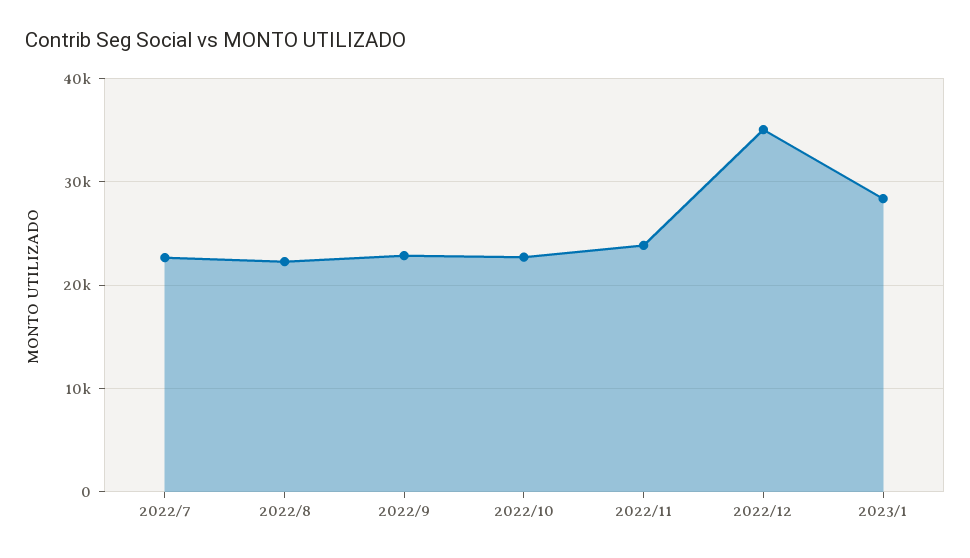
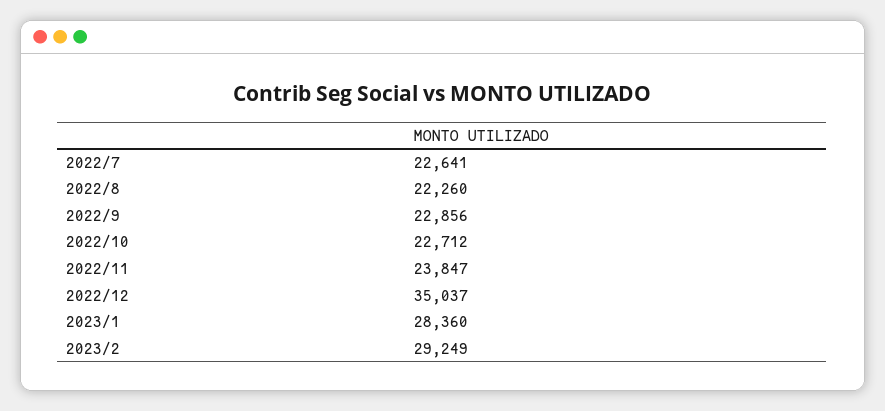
2023/2: none -> 29249

